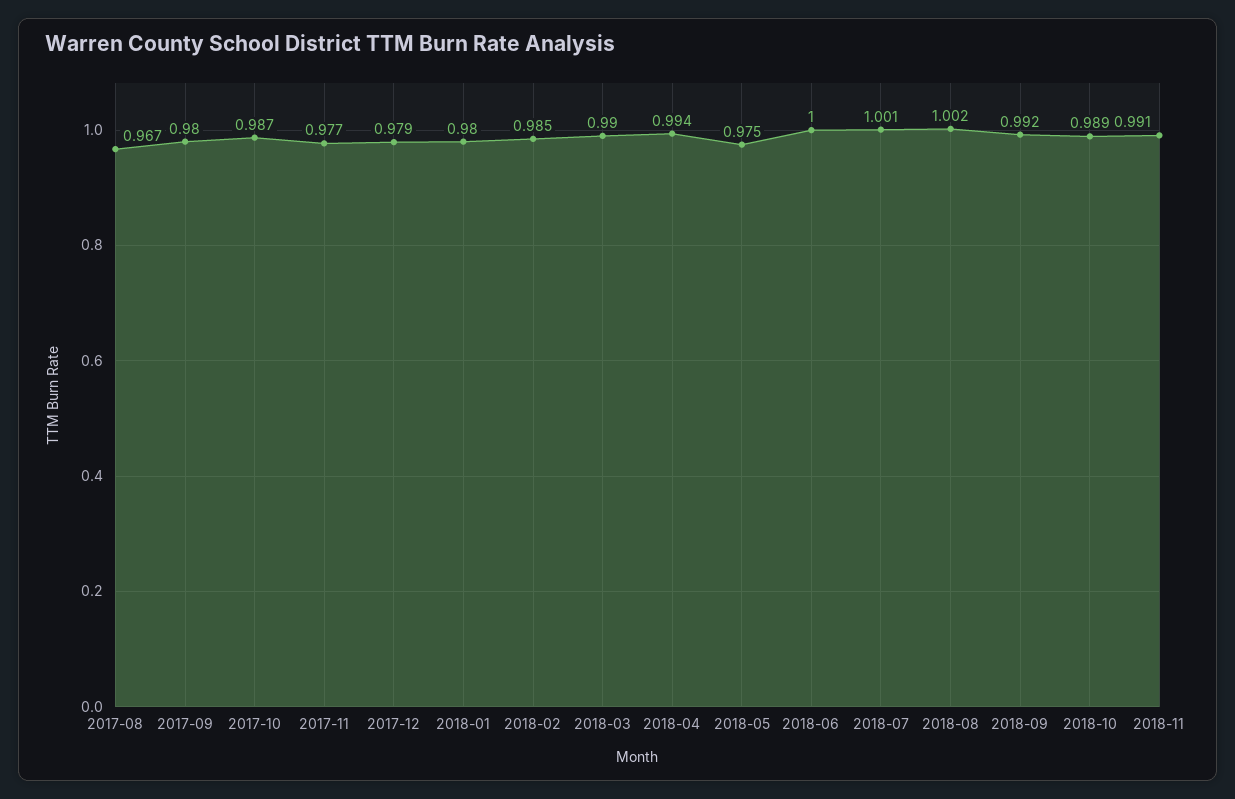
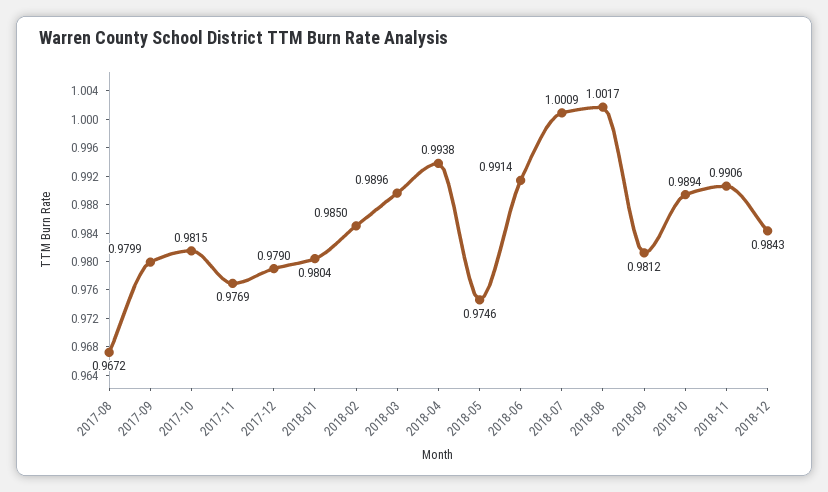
2017-10: 0.987 -> 0.9815
2018-06: 1 -> 0.9914
2018-09: 0.992 -> 0.9812
2018-12: none -> 0.9843

